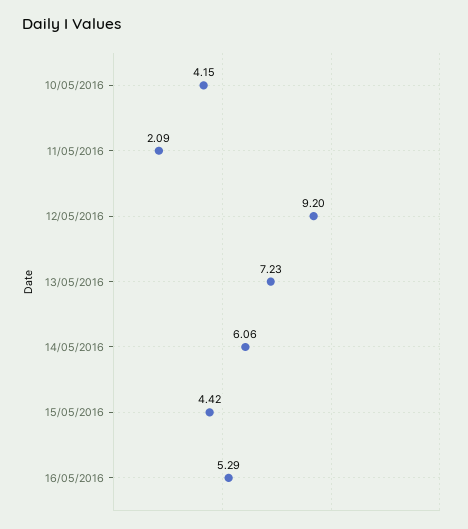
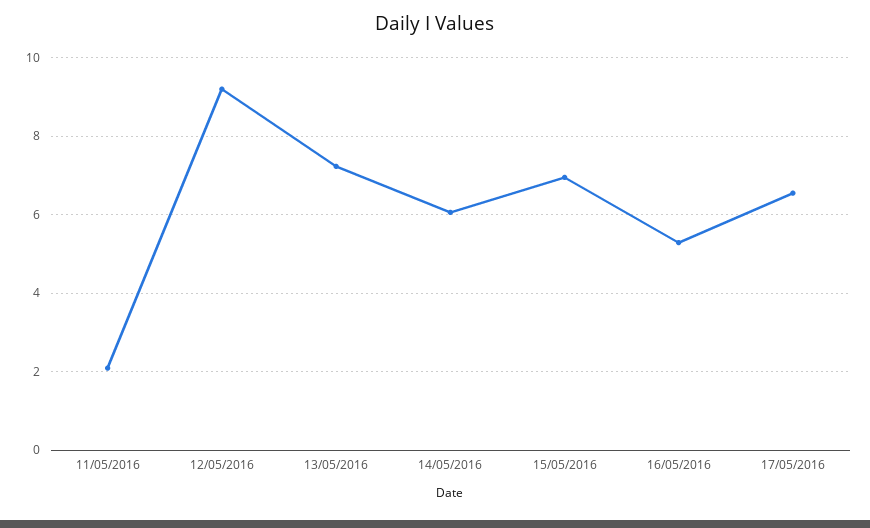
10/05/2016: 4.15 -> none
15/05/2016: 4.42 -> 7
17/05/2016: none -> 6.6

